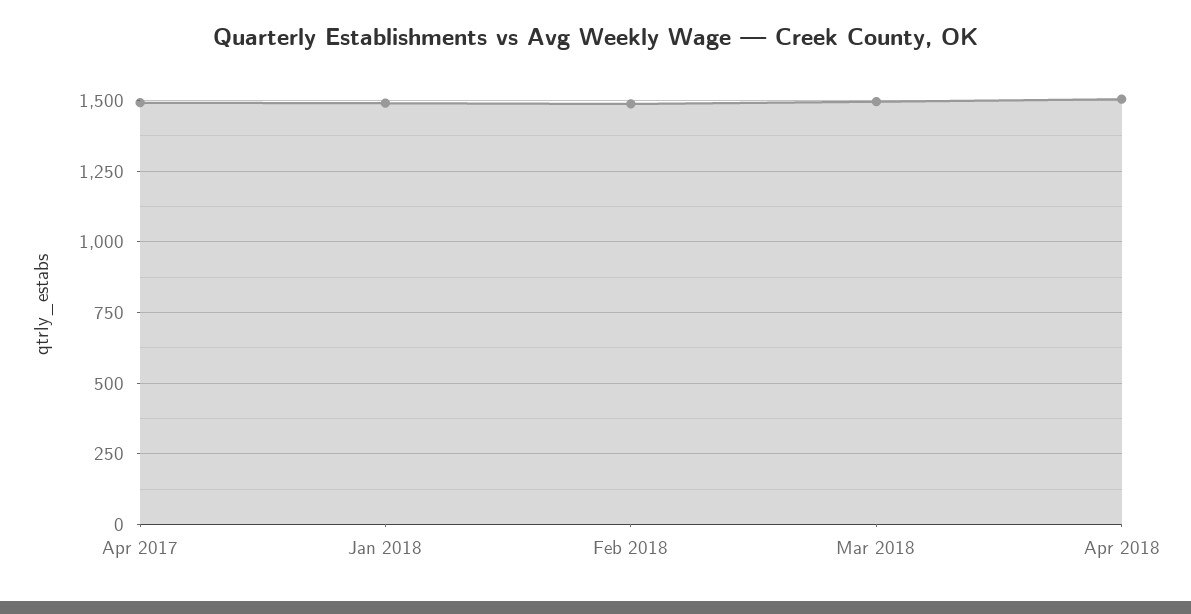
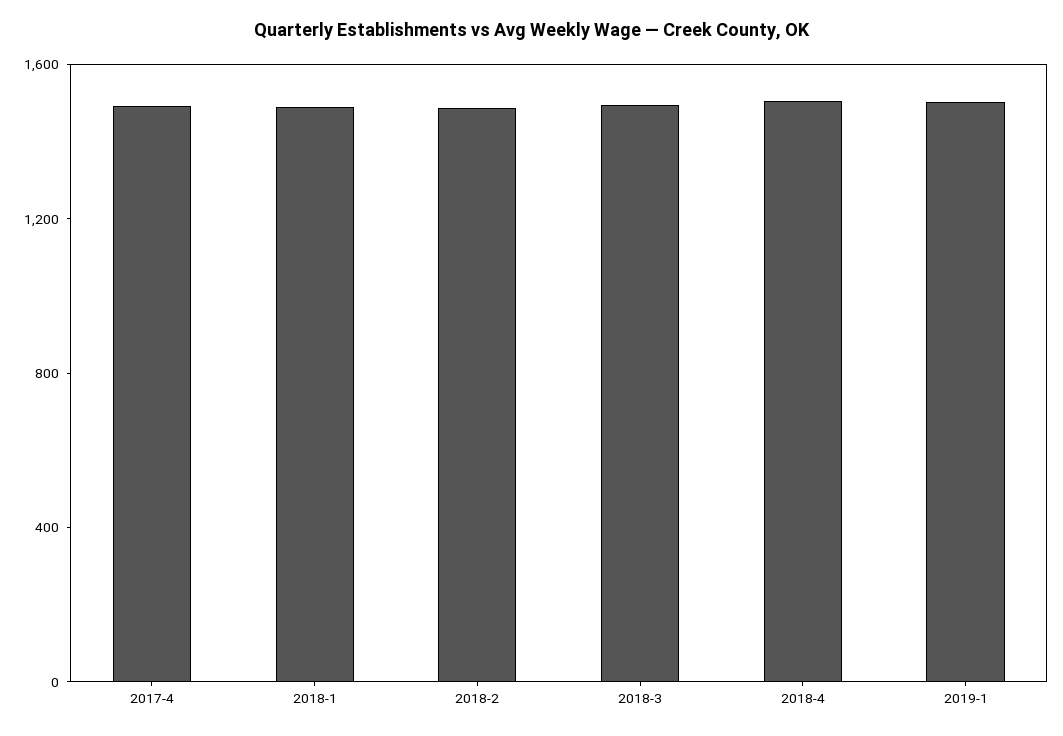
2019-1: none -> 1500

